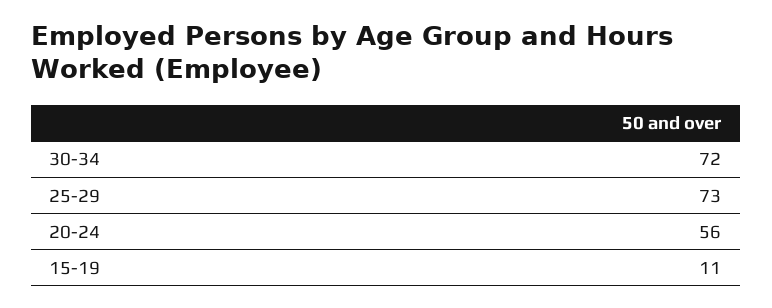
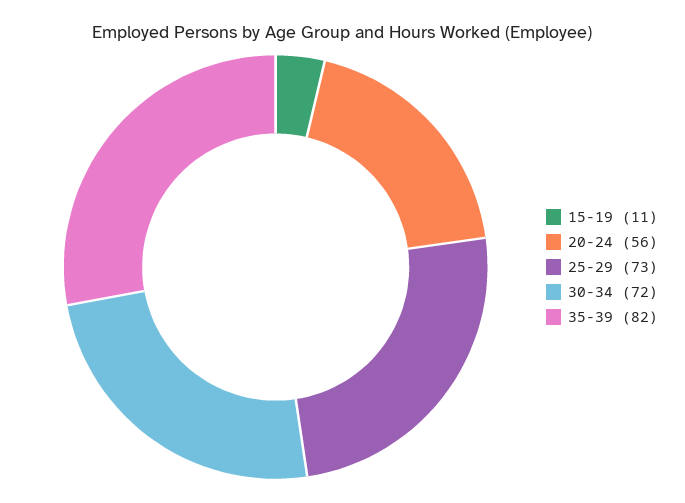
35-39: none -> 82

